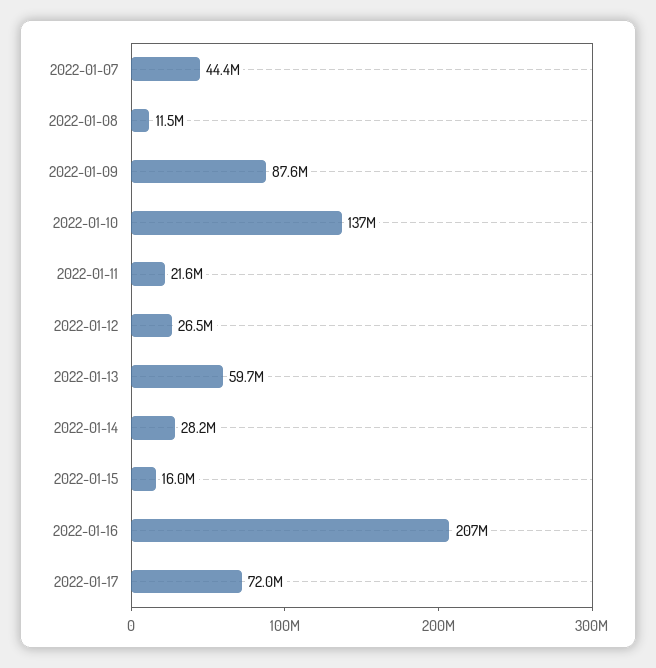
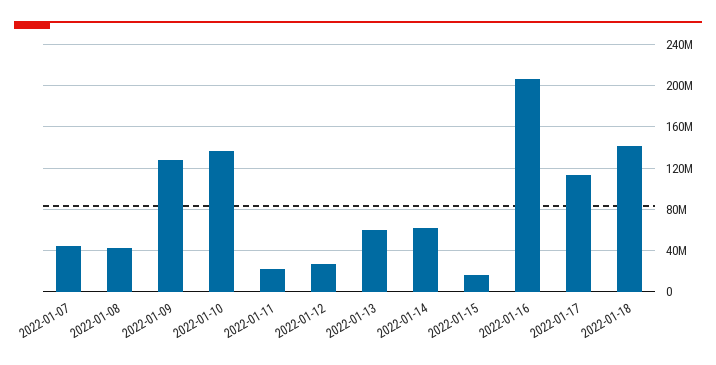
2022-01-08: 11500000 -> 40000000
2022-01-09: 87600000 -> 130000000
2022-01-14: 28200000 -> 60000000
2022-01-17: 72000000 -> 110000000
2022-01-18: none -> 140000000

